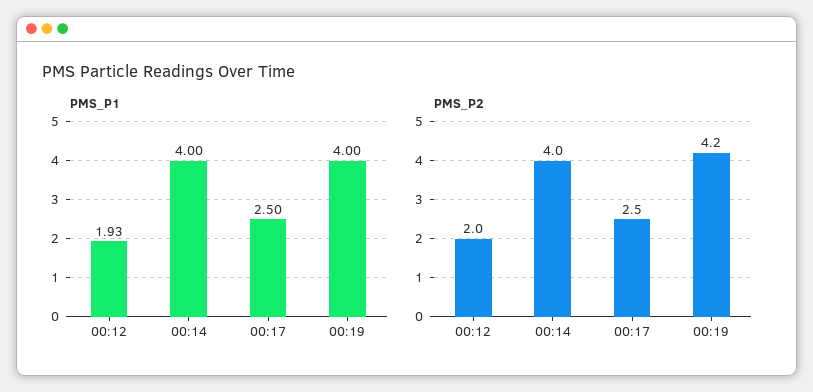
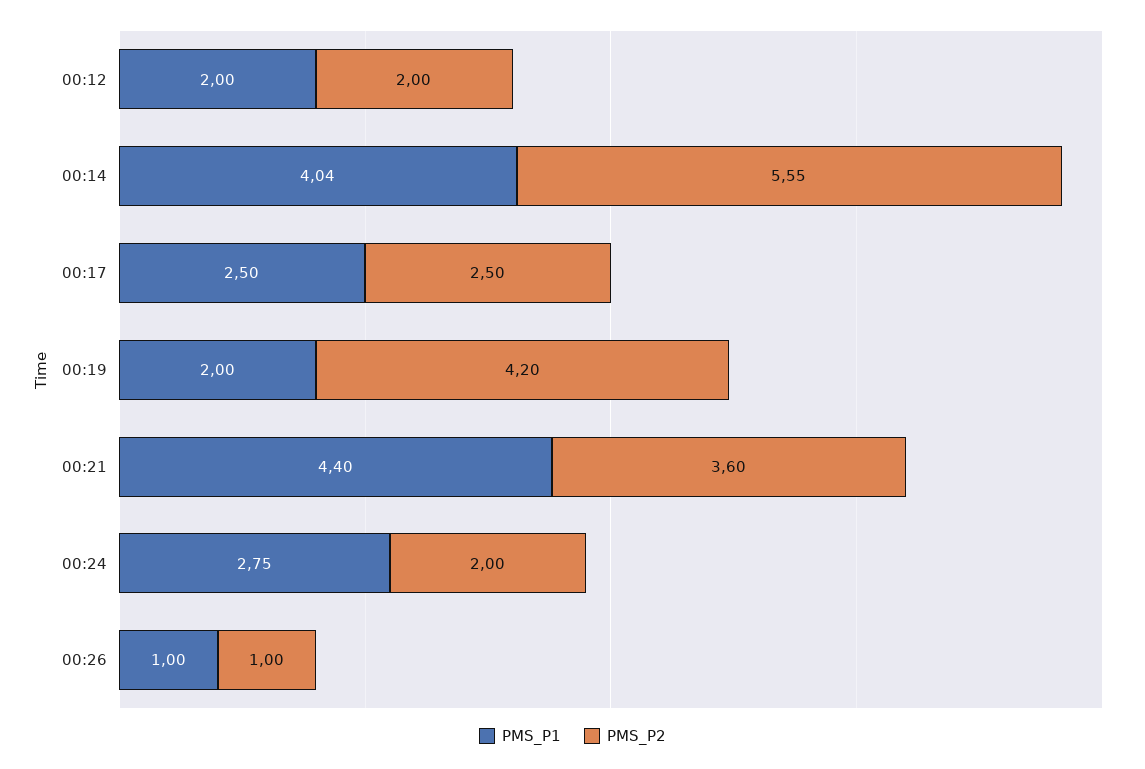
PMS_P1, 00:12: 1.93 -> 2
PMS_P1, 00:14: 4 -> 4.04
PMS_P1, 00:19: 4 -> 2
PMS_P2, 00:14: 4 -> 5.55
PMS_P1, 00:21: none -> 4.4
PMS_P2, 00:21: none -> 3.6
PMS_P1, 00:24: none -> 2.75
PMS_P2, 00:24: none -> 2
PMS_P1, 00:26: none -> 1
PMS_P2, 00:26: none -> 1

